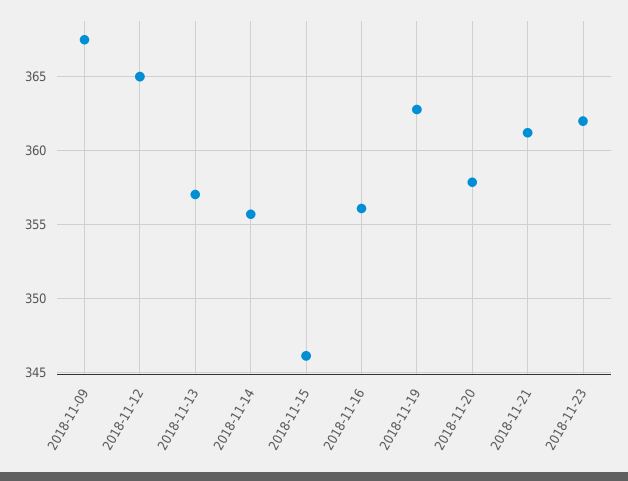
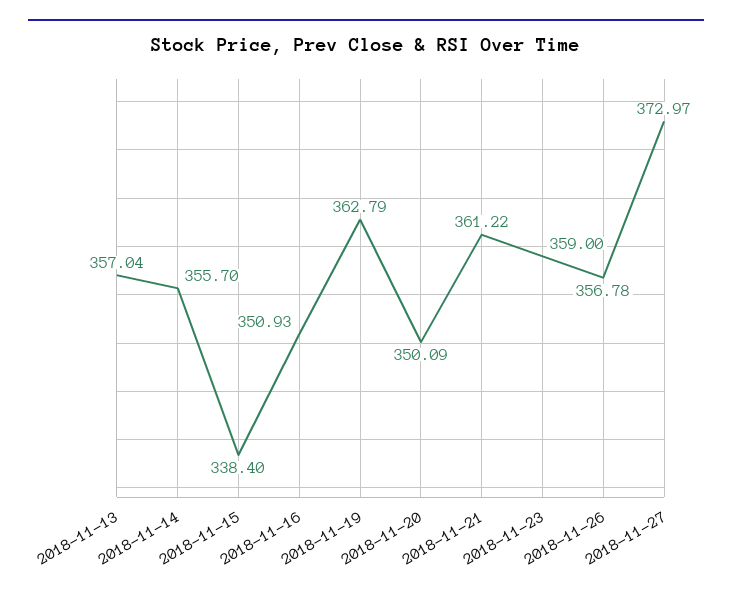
2018-11-09: 367.5 -> none
2018-11-12: 365 -> none
2018-11-15: 346 -> 338.4
2018-11-16: 356 -> 350.93
2018-11-20: 358 -> 350.09
2018-11-23: 362 -> 359
2018-11-26: none -> 356.78
2018-11-27: none -> 372.97

